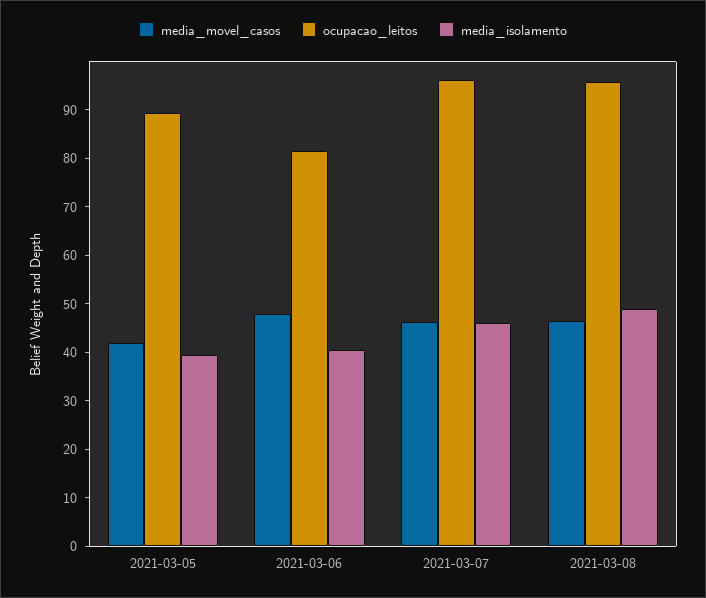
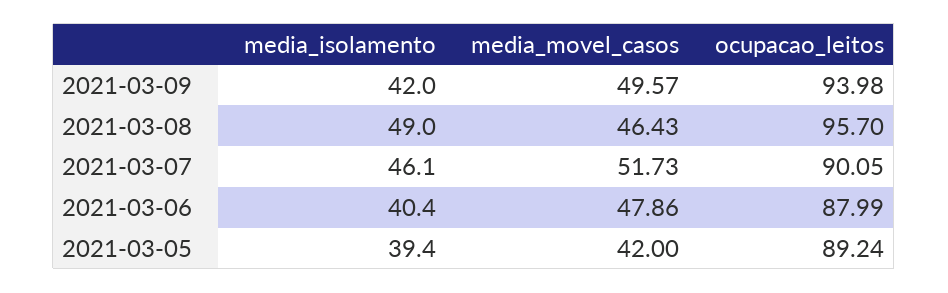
ocupacao_leitos, 2021-03-06: 82 -> 87.99
media_movel_casos, 2021-03-07: 46 -> 51.73
ocupacao_leitos, 2021-03-07: 96 -> 90.05
media_isolamento, 2021-03-09: none -> 42
media_movel_casos, 2021-03-09: none -> 49.57
ocupacao_leitos, 2021-03-09: none -> 93.98

